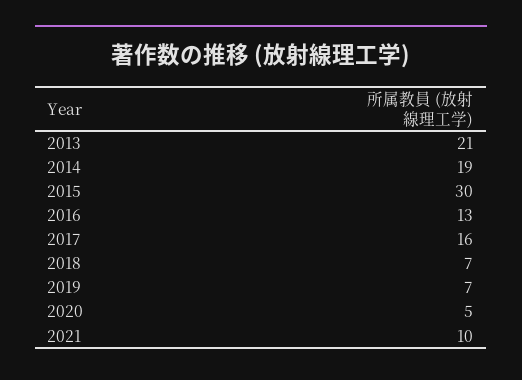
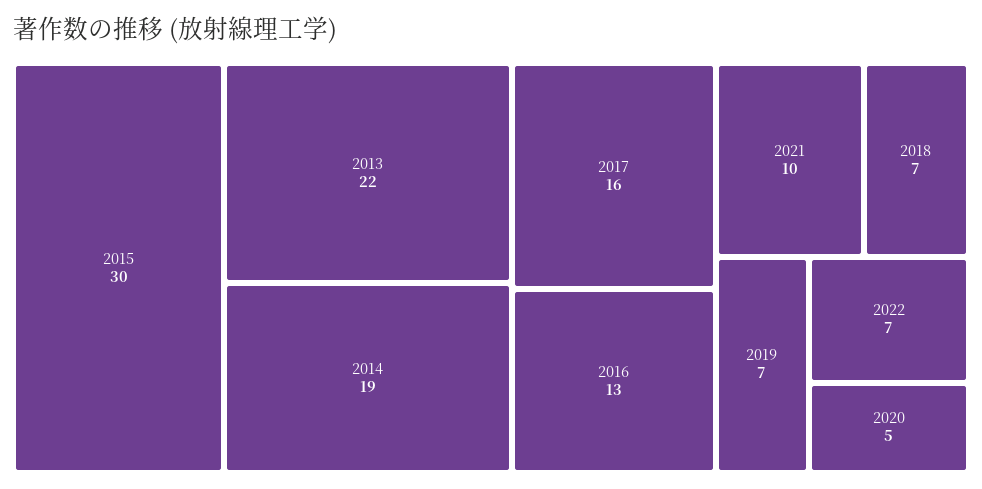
2013: 21 -> 22
2022: none -> 7

